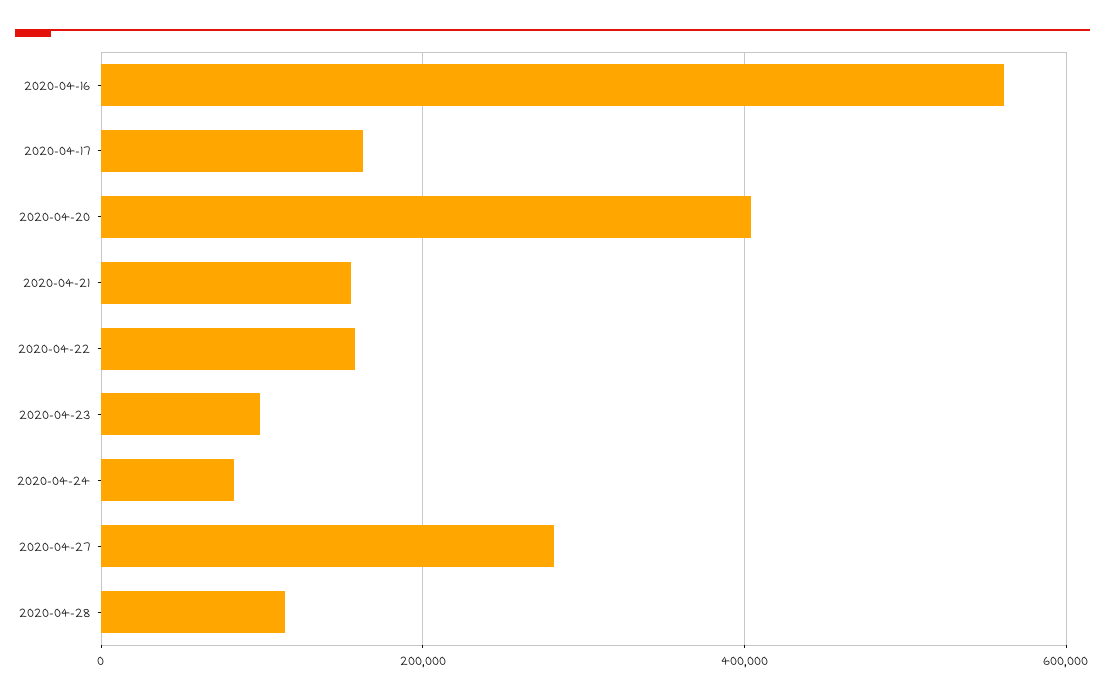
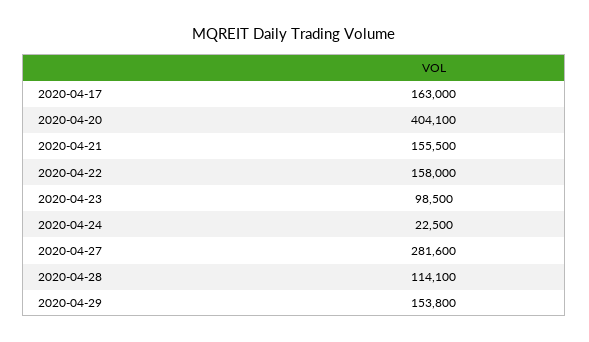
2020-04-16: 560000 -> none
2020-04-24: 80000 -> 22500
2020-04-29: none -> 153800

